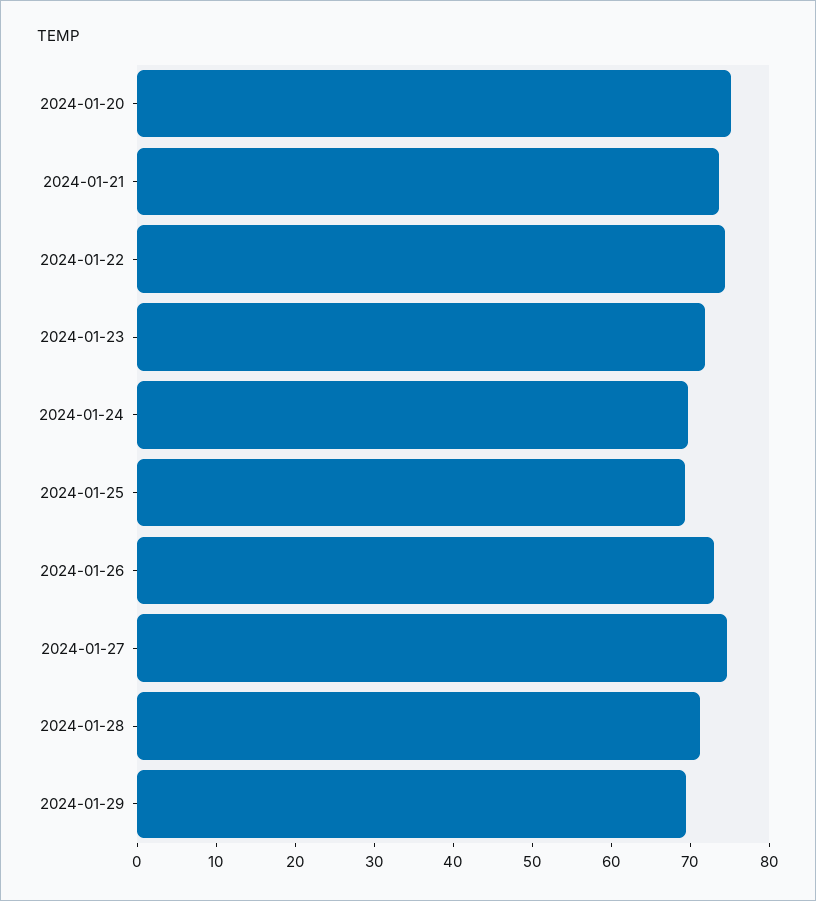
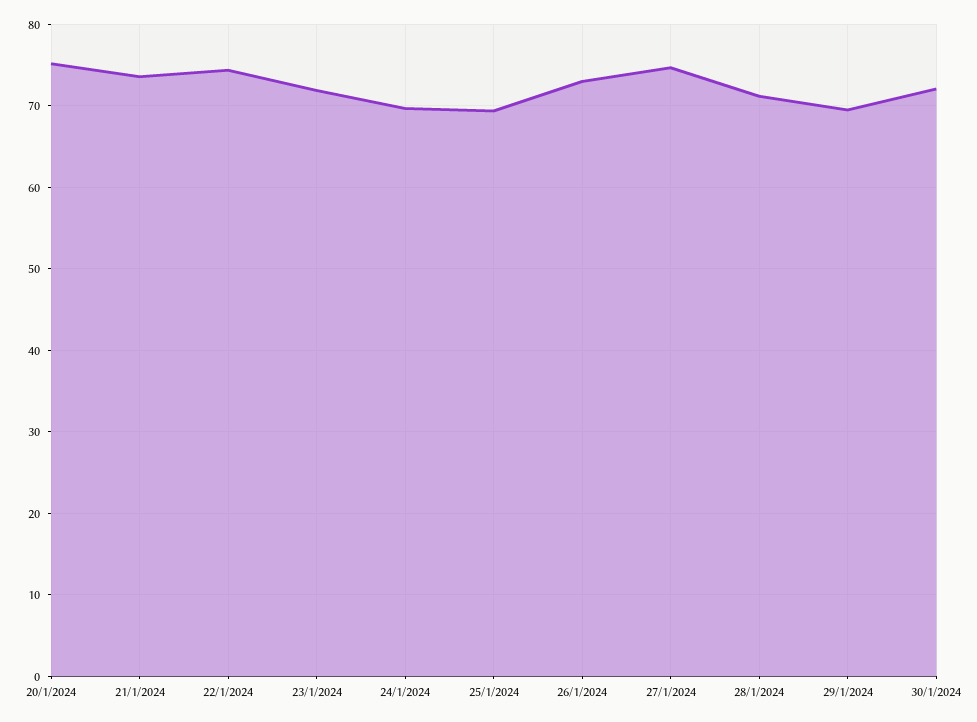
30/1/2024: none -> 72

